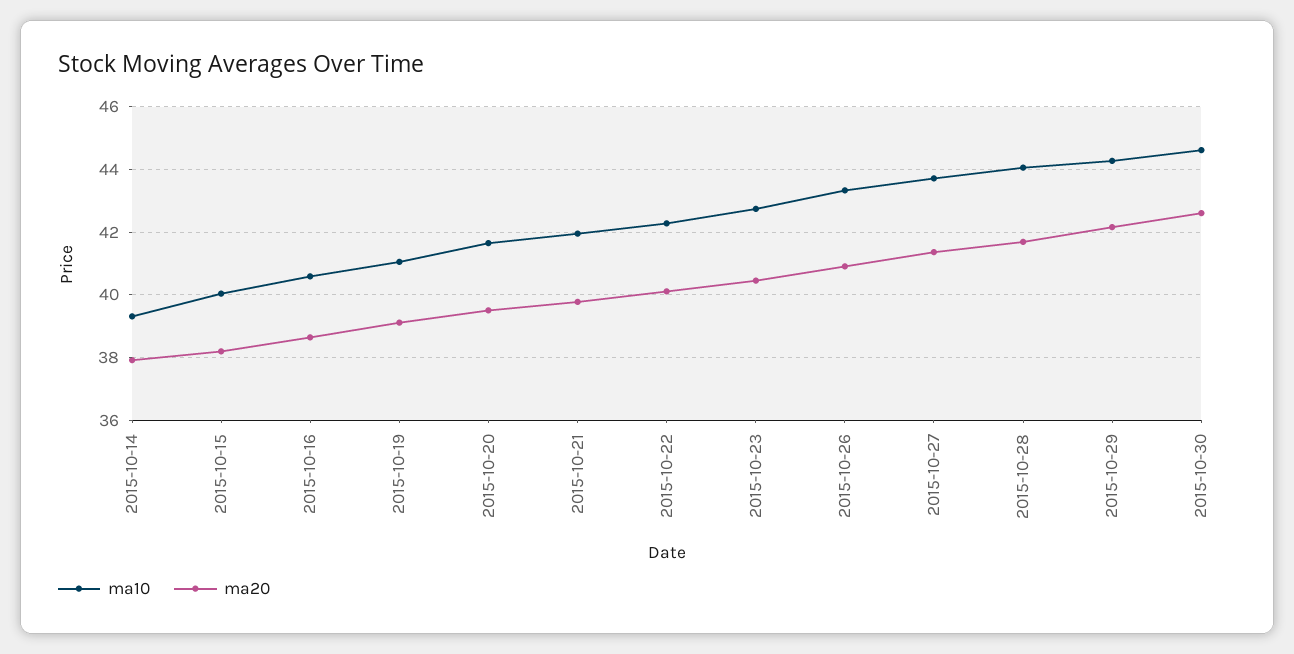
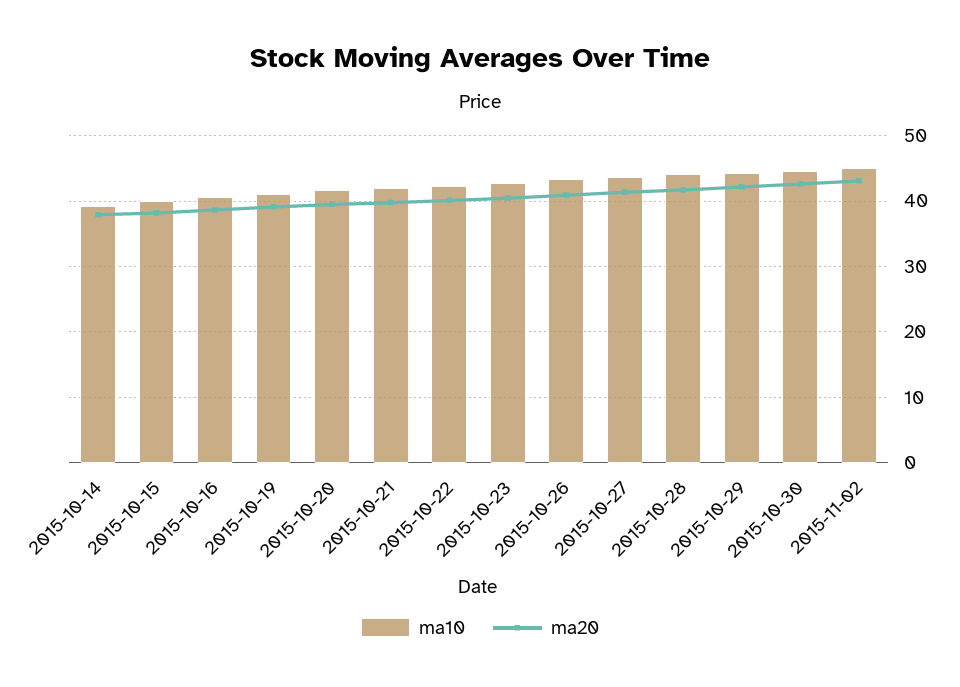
ma10, 2015-11-02: none -> 45
ma20, 2015-11-02: none -> 43

